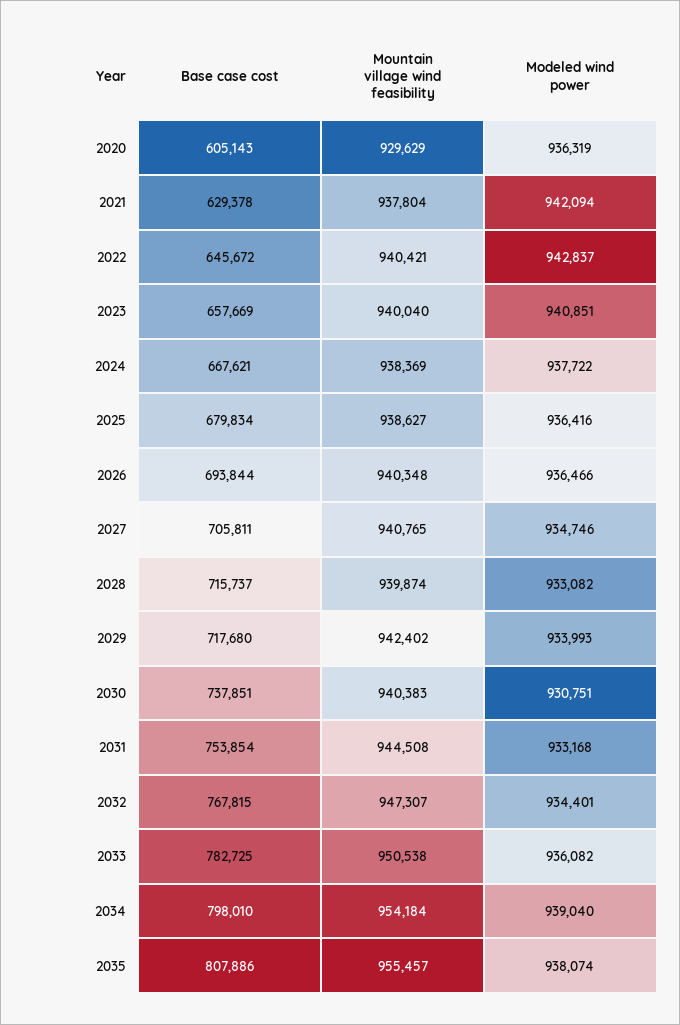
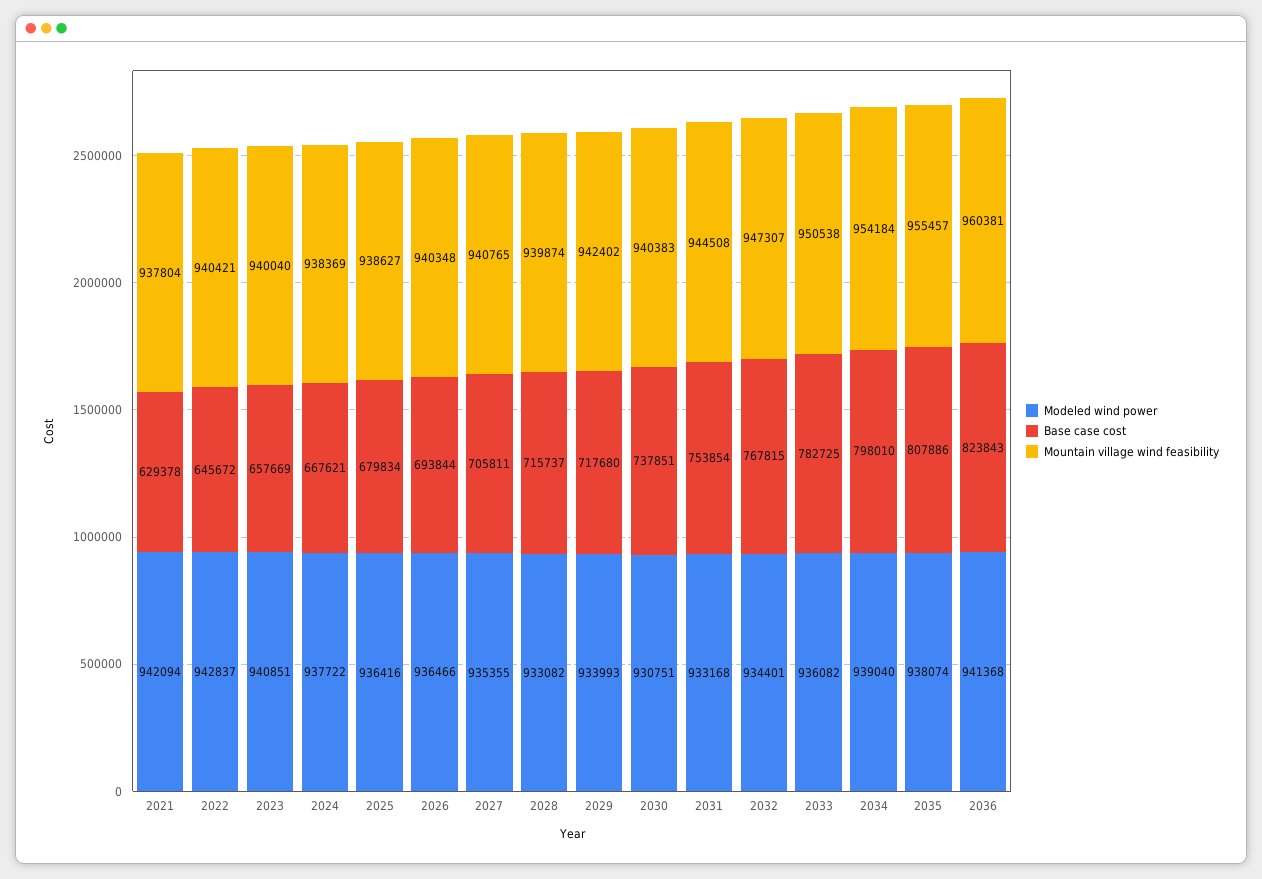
Base case cost, 2020: 605143 -> none
Mountain village wind feasibility, 2020: 929629 -> none
Modeled wind power, 2020: 936319 -> none
Modeled wind power, 2027: 934746 -> 935355
Modeled wind power, 2036: none -> 941368
Base case cost, 2036: none -> 823843
Mountain village wind feasibility, 2036: none -> 960381

